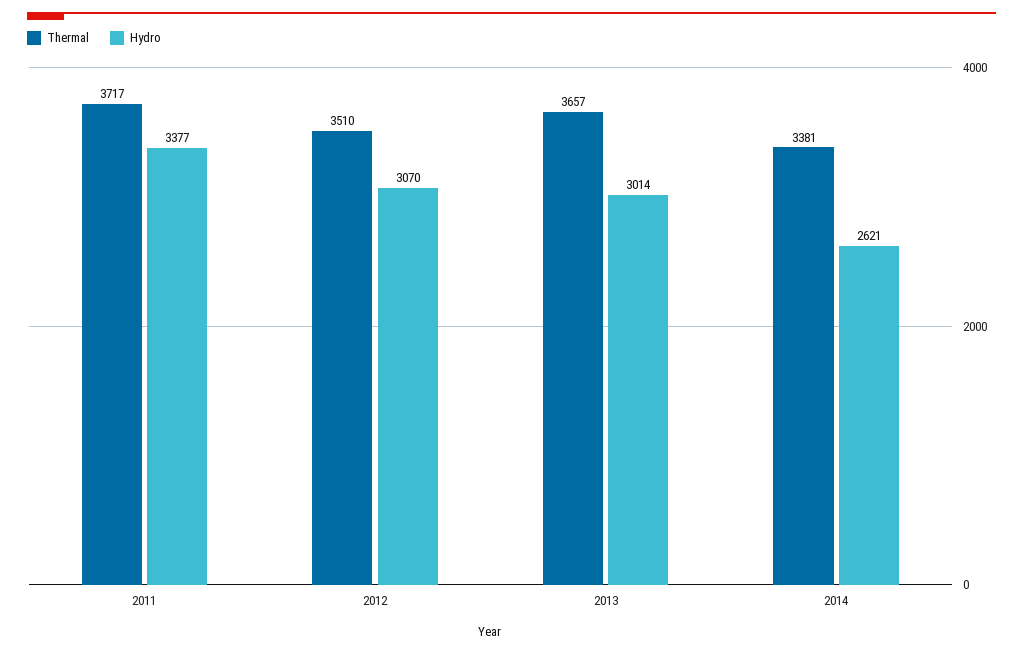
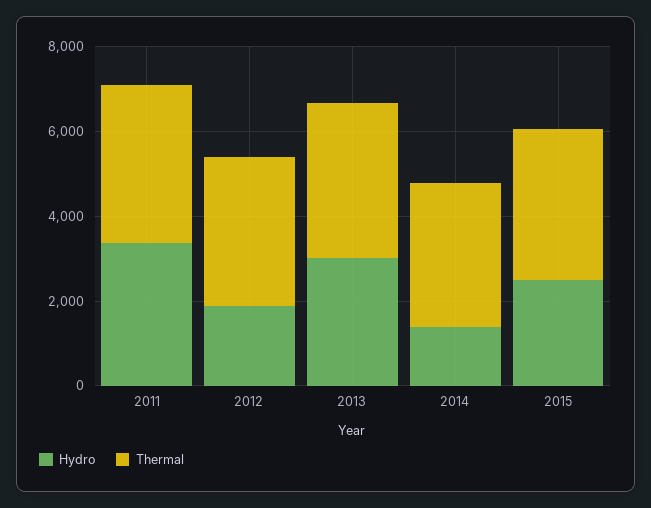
Hydro, 2012: 3070 -> 2000
Hydro, 2014: 2621 -> 1500
Hydro, 2015: none -> 2500
Thermal, 2015: none -> 3500

